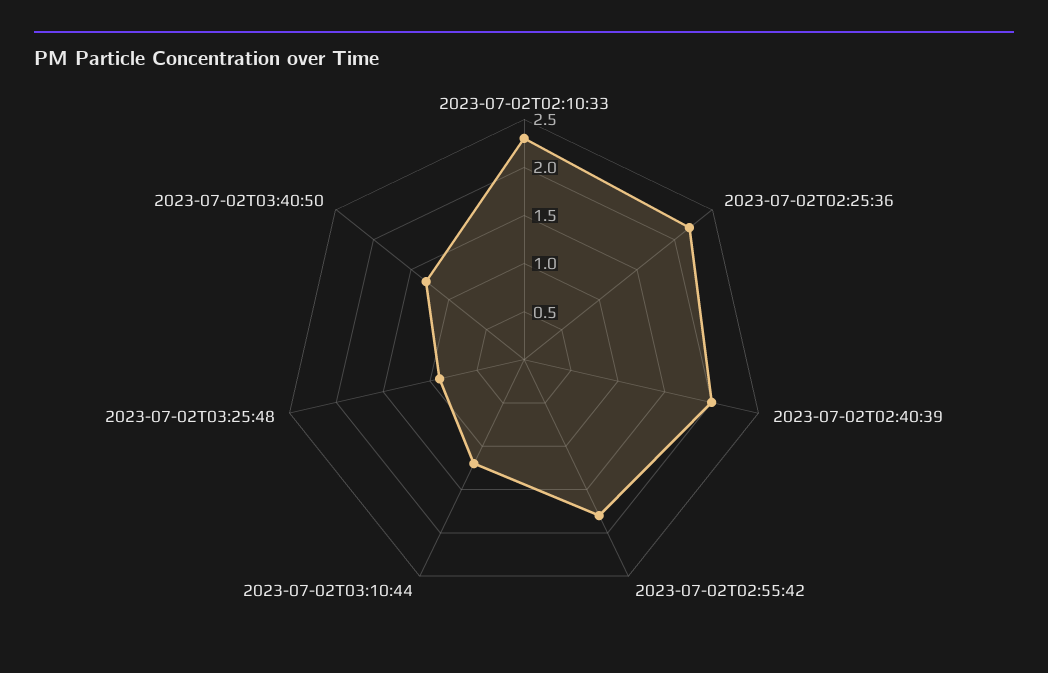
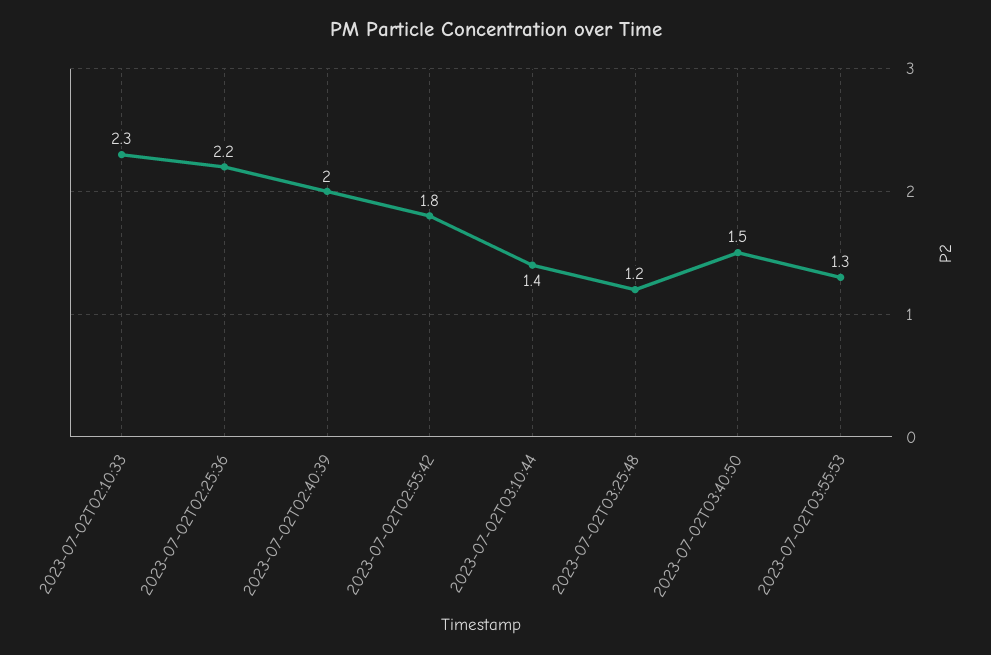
2023-07-02T03:10:44: 1.2 -> 1.4
2023-07-02T03:25:48: 0.9 -> 1.2
2023-07-02T03:40:50: 1.3 -> 1.5
2023-07-02T03:55:53: none -> 1.3

